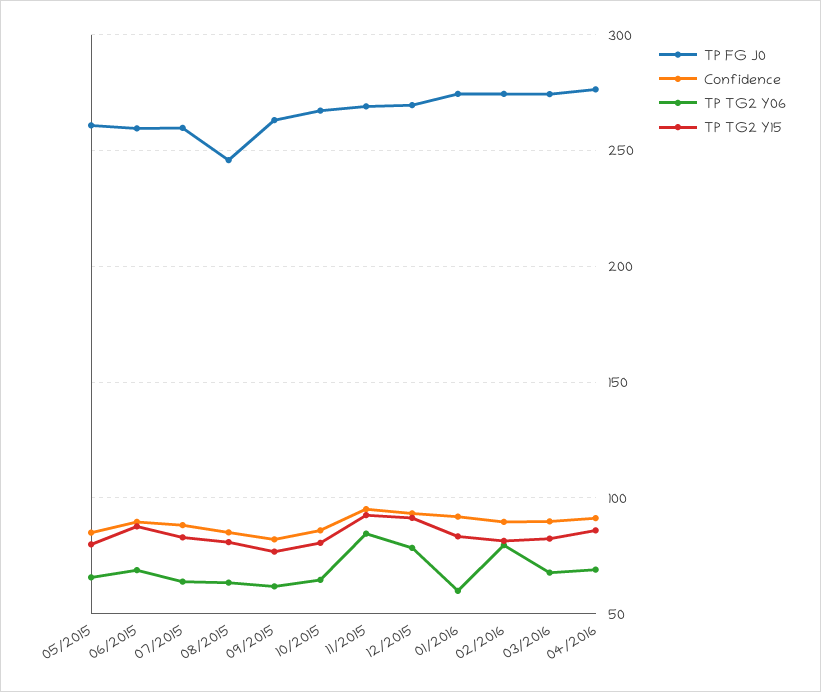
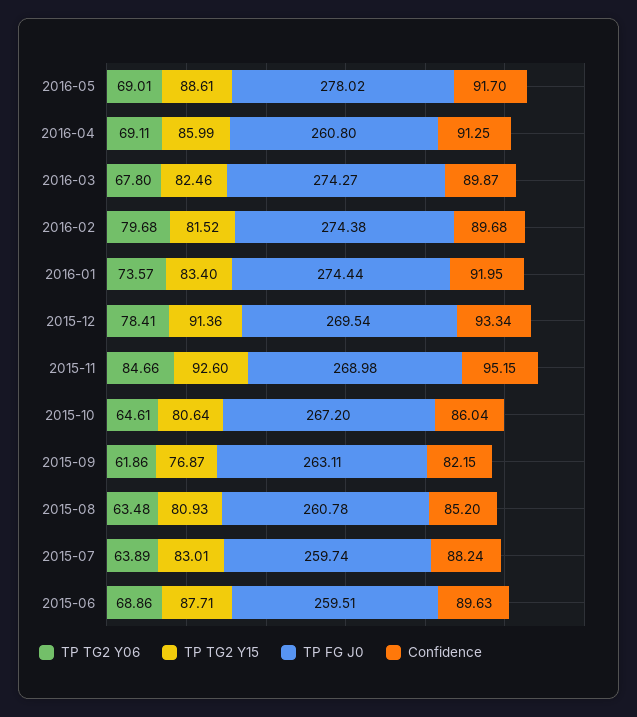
TP FG J0, 05/2015: 260 -> none
Confidence, 05/2015: 85 -> none
TP TG2 Y06, 05/2015: 65 -> none
TP TG2 Y15, 05/2015: 80 -> none
TP FG J0, 08/2015: 245 -> 260.78
TP TG2 Y06, 01/2016: 60 -> 73.57
TP FG J0, 04/2016: 275 -> 260.8
TP TG2 Y06, 2016-05: none -> 69.01
TP TG2 Y15, 2016-05: none -> 88.61
TP FG J0, 2016-05: none -> 278.02
Confidence, 2016-05: none -> 91.7

